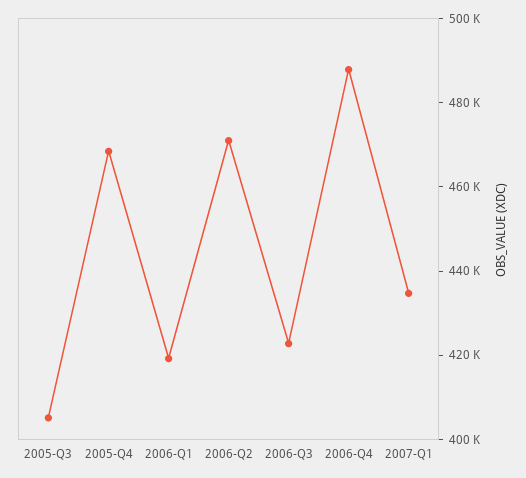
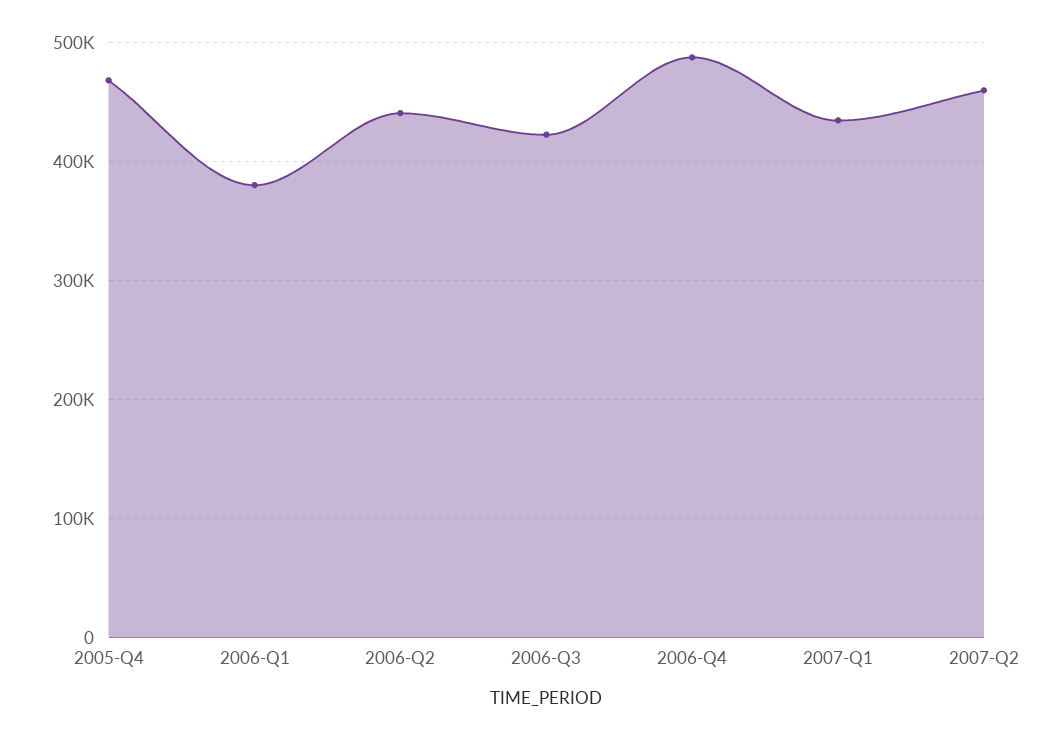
2005-Q3: 405000 -> none
2006-Q1: 420000 -> 380000
2006-Q2: 470000 -> 440000
2007-Q2: none -> 460000

